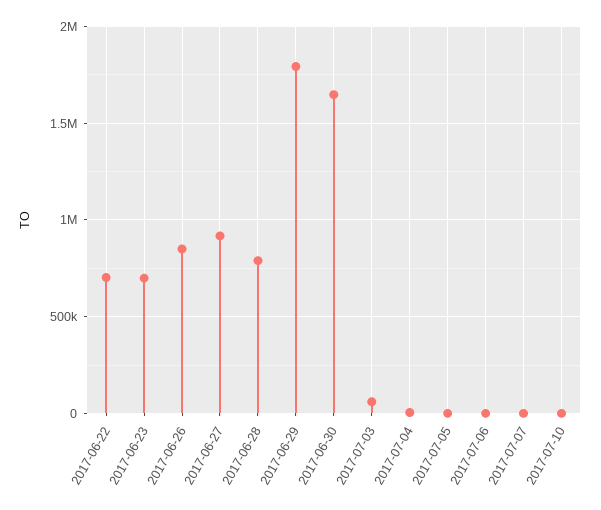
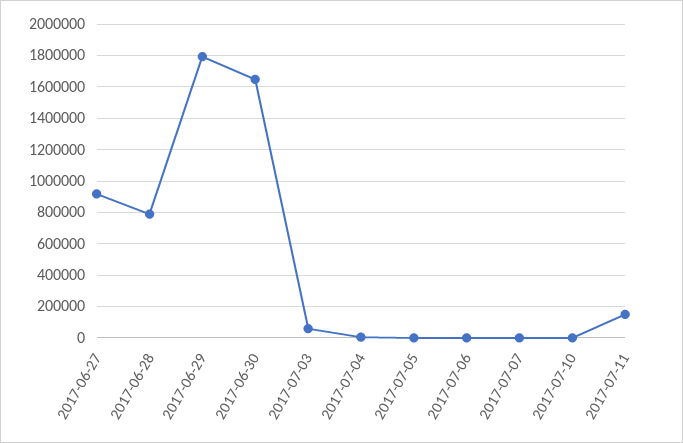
2017-06-22: 700000 -> none
2017-06-23: 700000 -> none
2017-06-26: 850000 -> none
2017-07-11: none -> 150000

